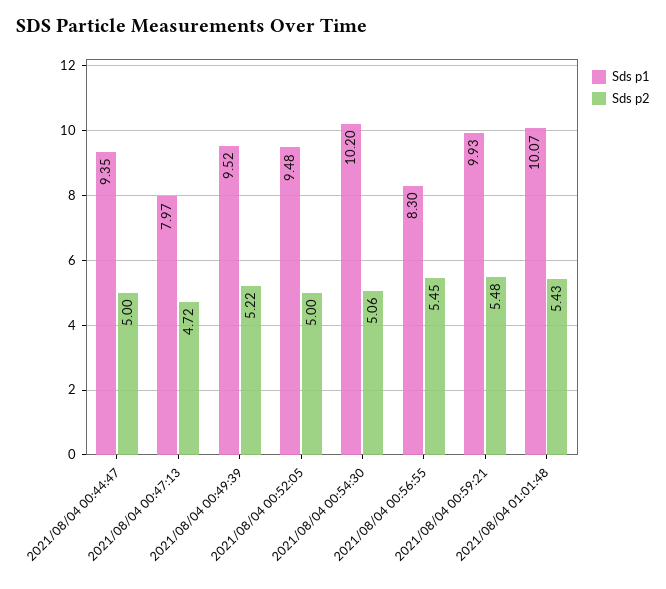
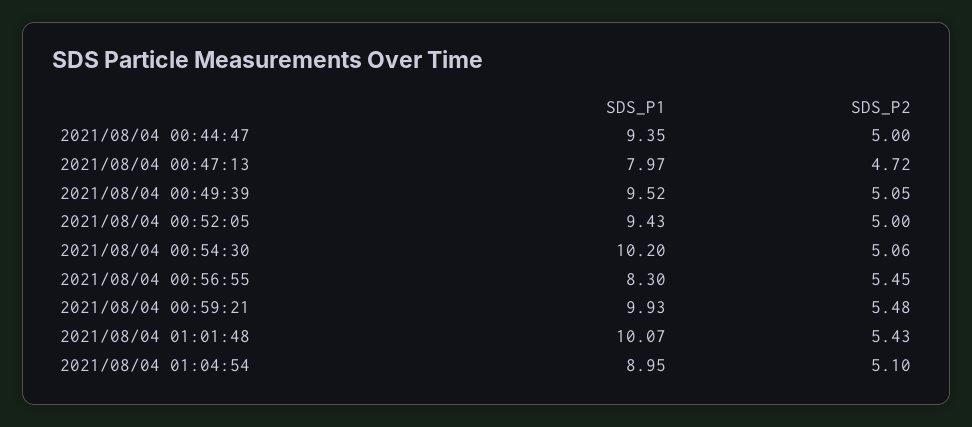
Sds p2, 2021/08/04 00:49:39: 5.22 -> 5.05
Sds p1, 2021/08/04 00:52:05: 9.48 -> 9.43
Sds p1, 2021/08/04 01:04:54: none -> 8.95
Sds p2, 2021/08/04 01:04:54: none -> 5.1

